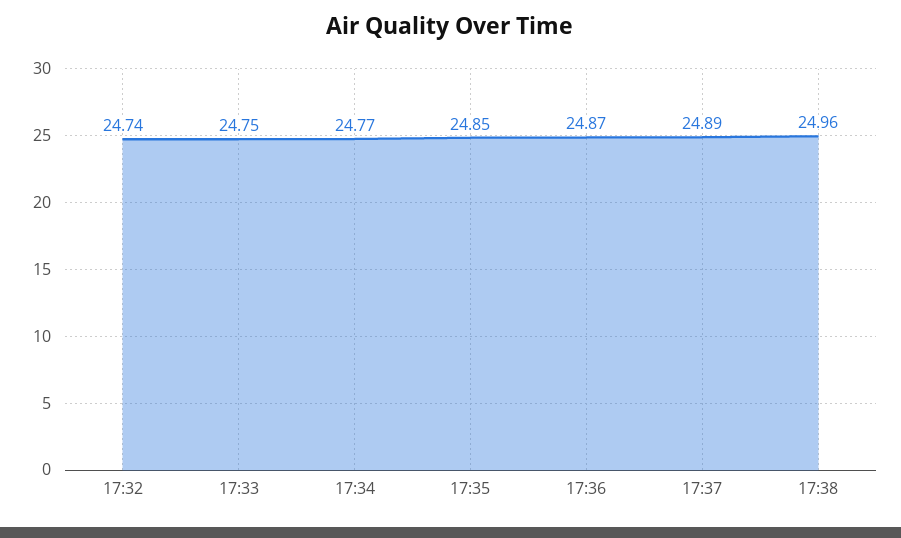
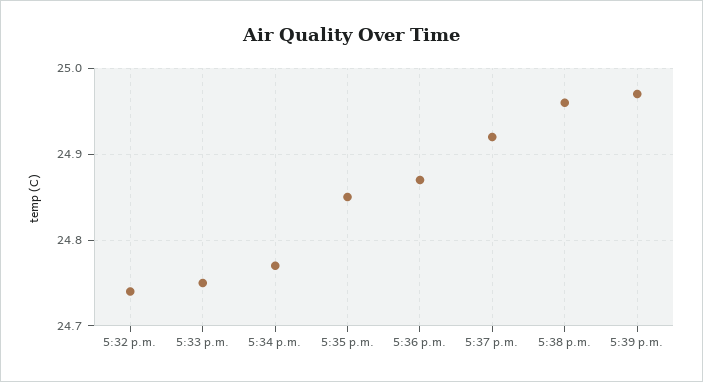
17:37: 24.89 -> 24.92
5:39 p.m.: none -> 24.97

